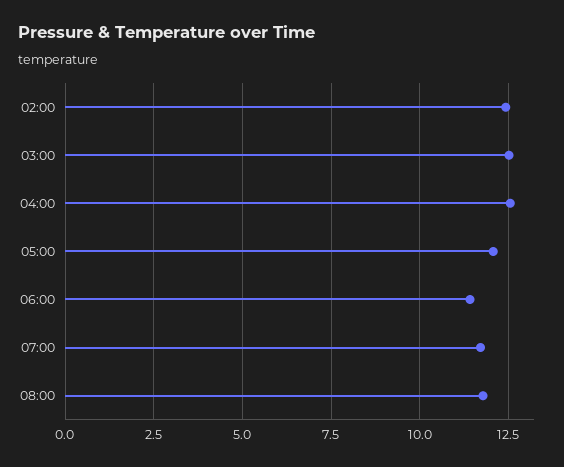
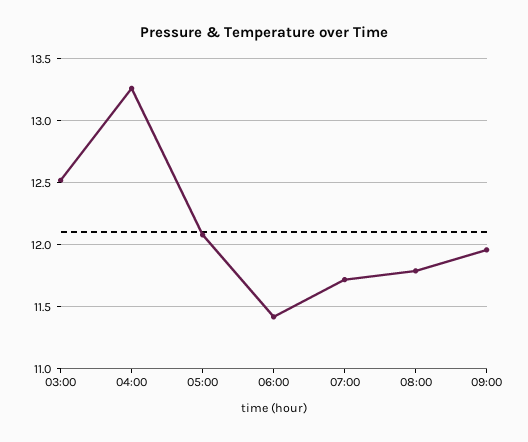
02:00: 12.5 -> none
04:00: 12.5 -> 13.25
09:00: none -> 11.95

